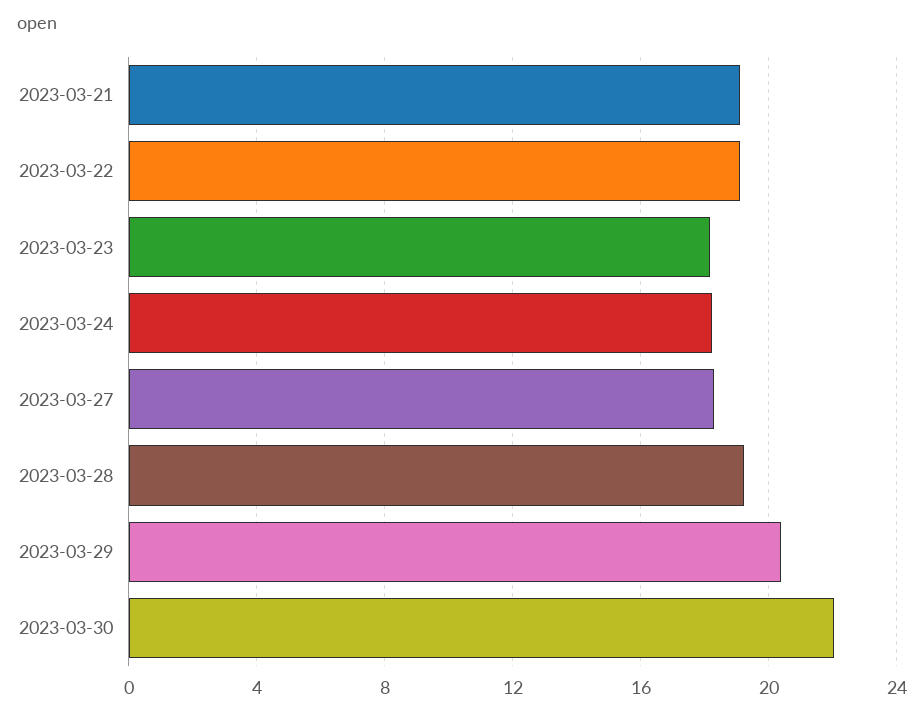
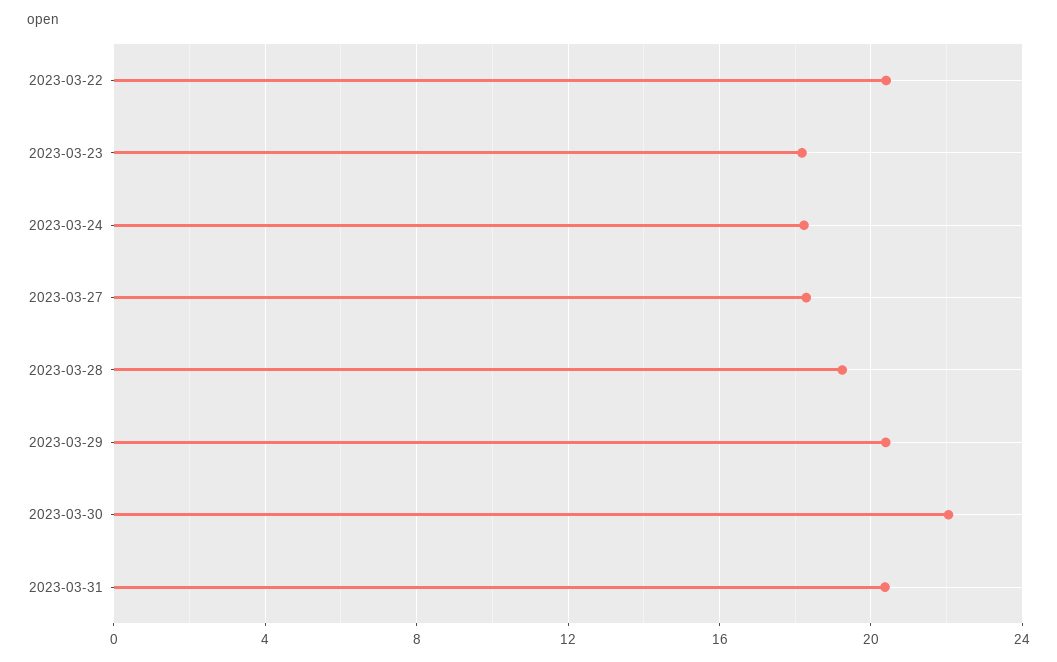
2023-03-21: 19 -> none
2023-03-22: 19 -> 20.5
2023-03-31: none -> 20.5

